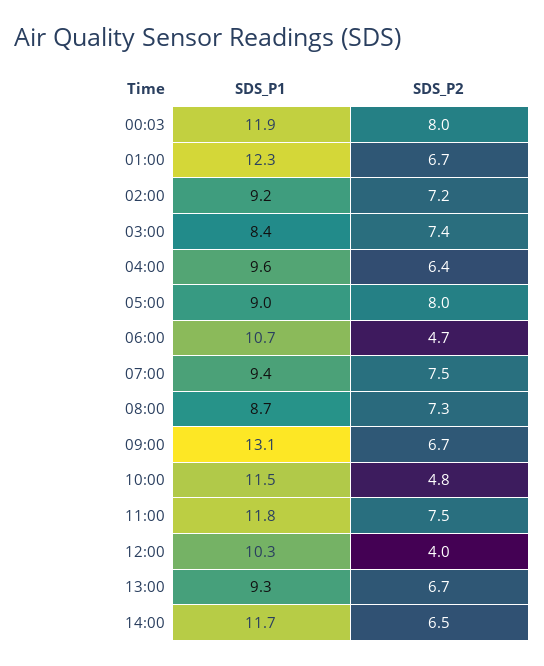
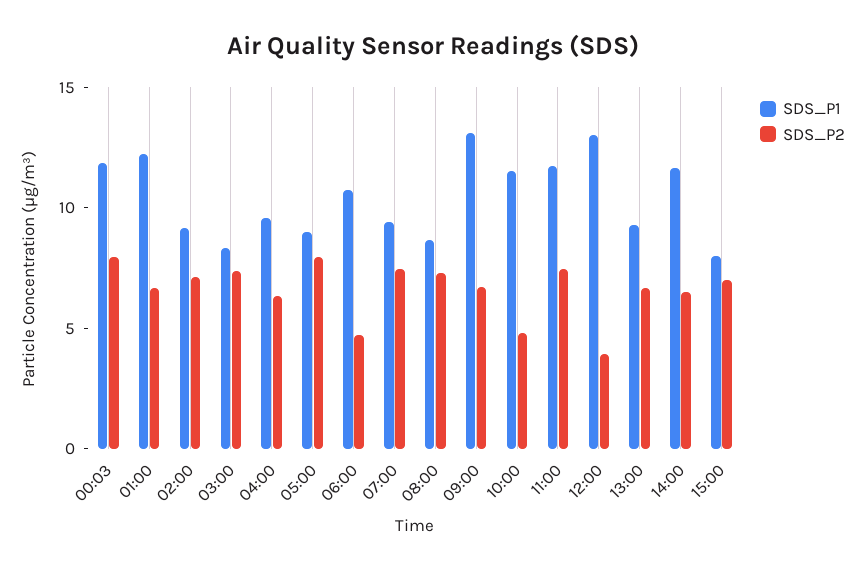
SDS_P1, 12:00: 10.3 -> 13
SDS_P1, 15:00: none -> 8
SDS_P2, 15:00: none -> 7

